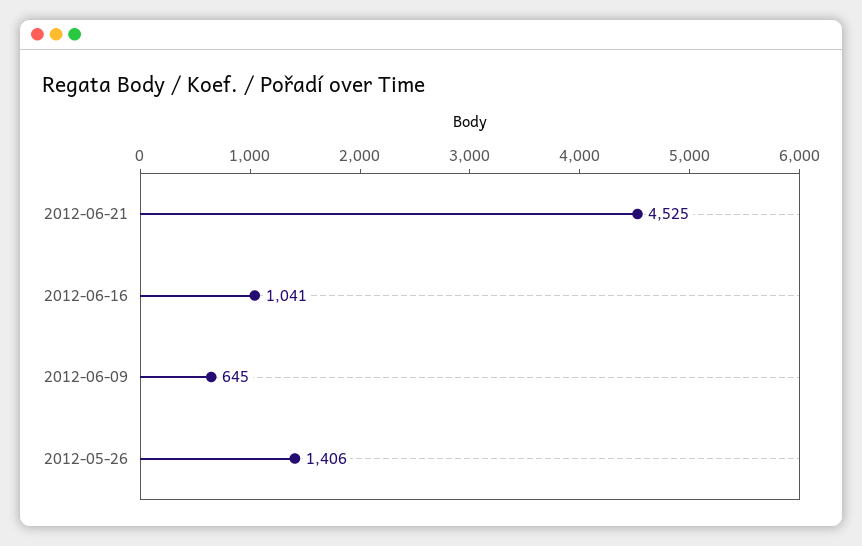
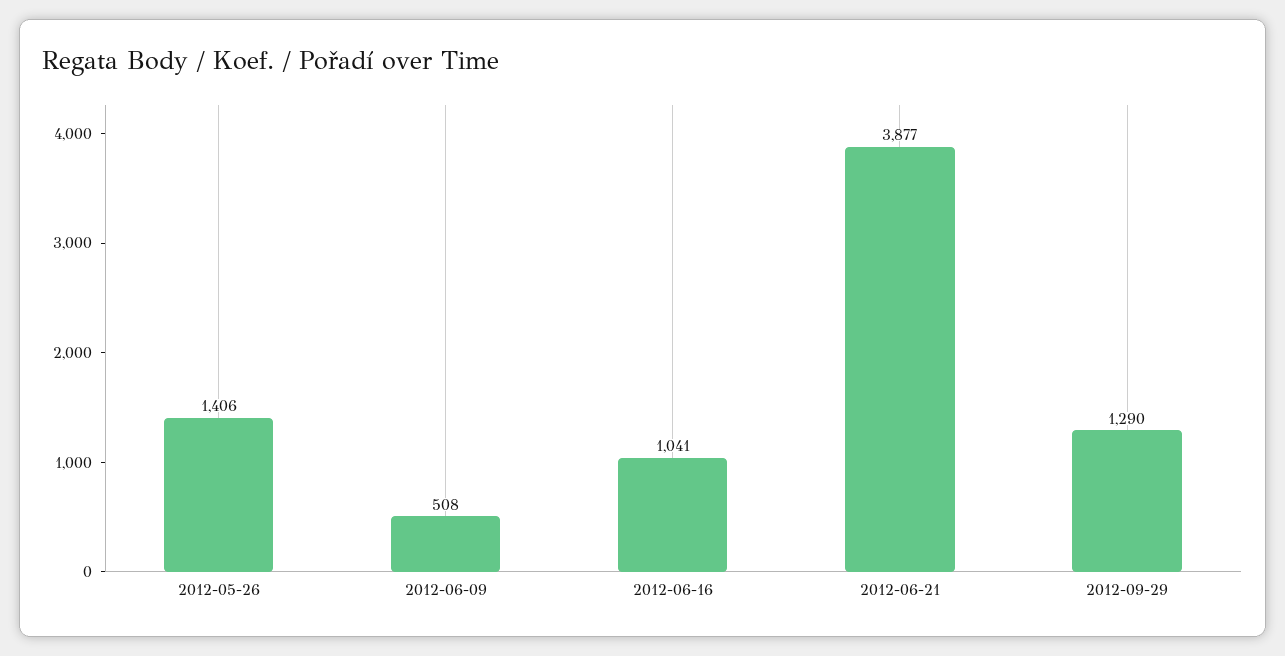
2012-06-21: 4525 -> 3877
2012-06-09: 645 -> 508
2012-09-29: none -> 1290

